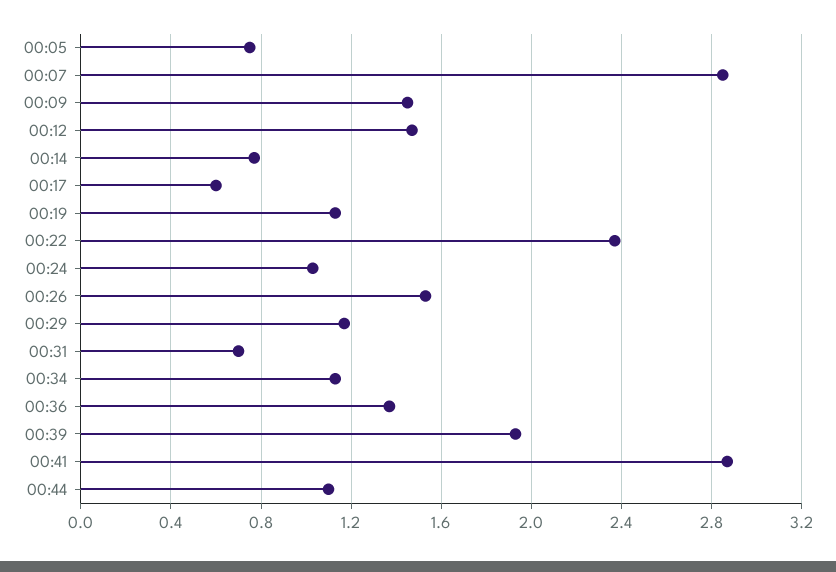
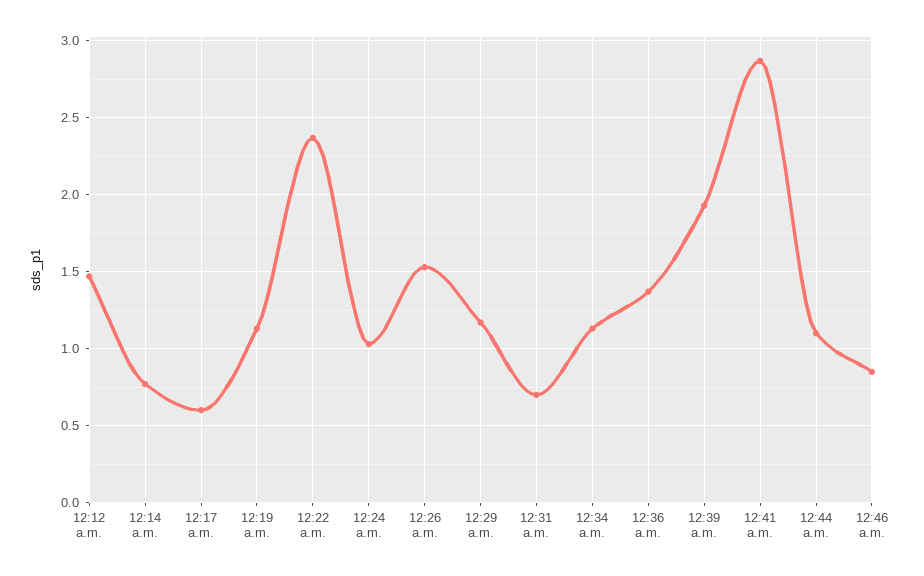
00:05: 0.75 -> none
00:07: 2.85 -> none
00:09: 1.45 -> none
12:46 a.m.: none -> 0.85

